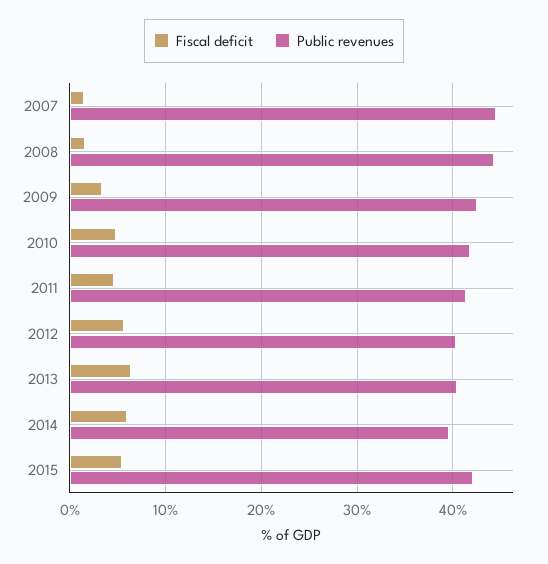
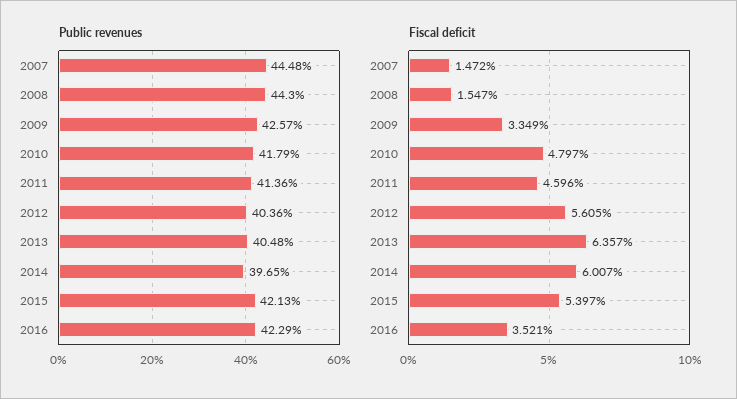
Public revenues, 2016: none -> 42.29
Fiscal deficit, 2016: none -> 3.521

